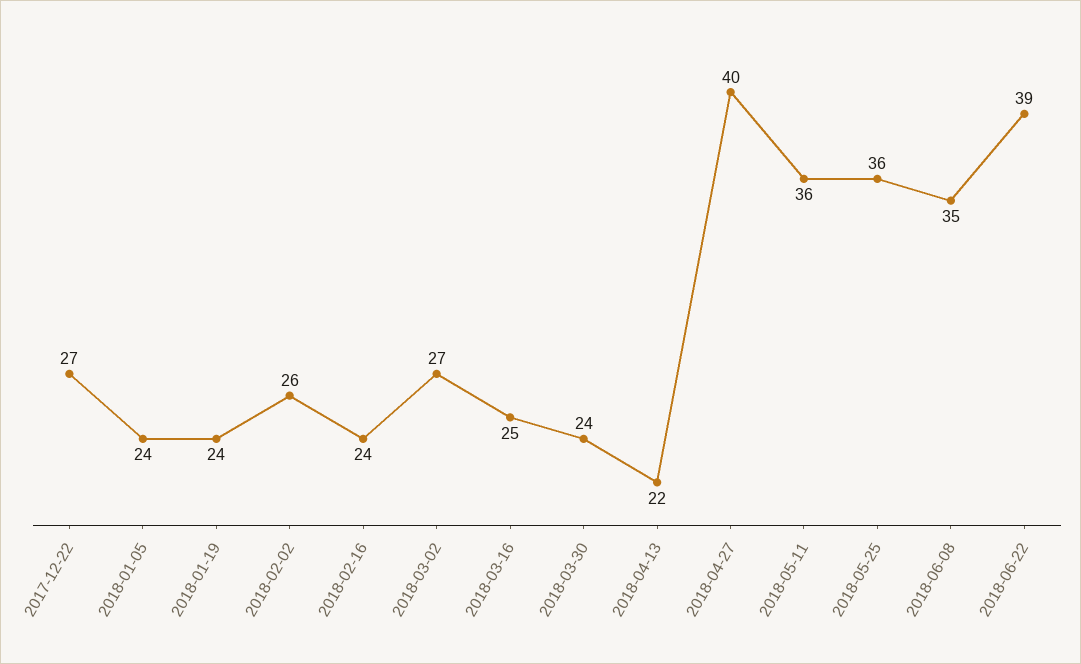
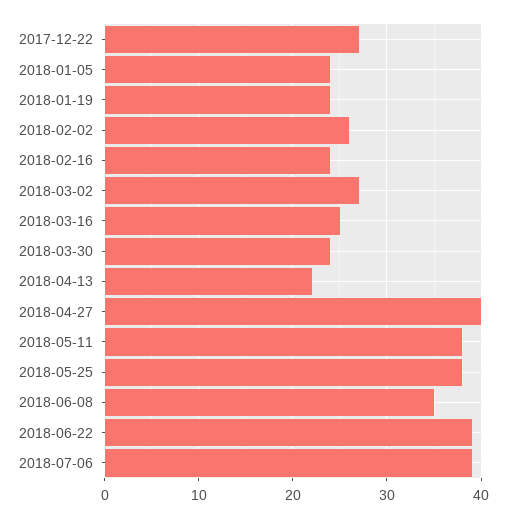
2018-05-11: 36 -> 38
2018-05-25: 36 -> 38
2018-07-06: none -> 39

